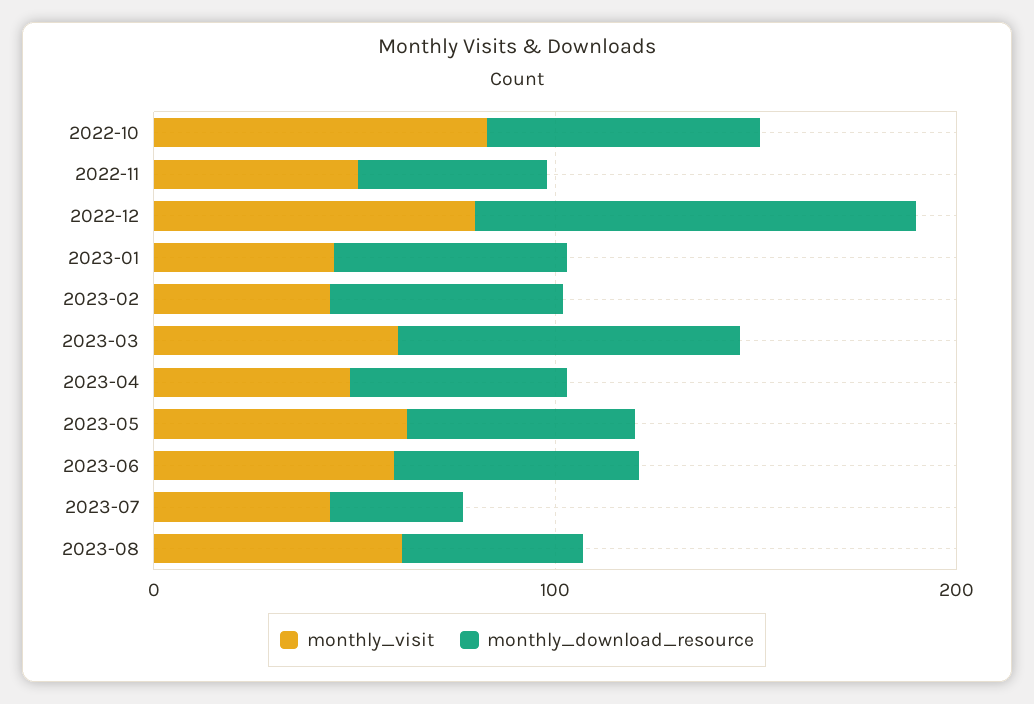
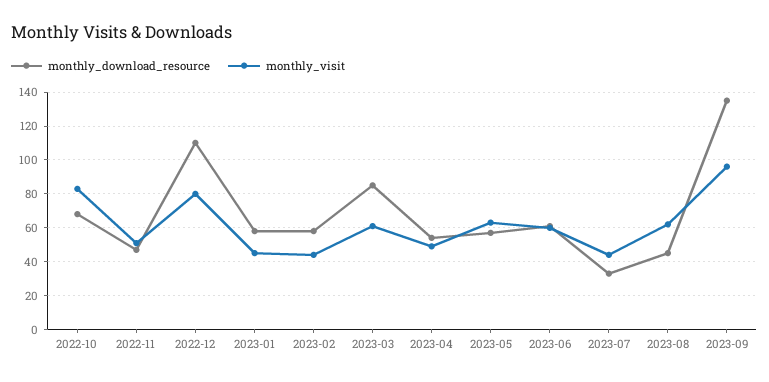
monthly_download_resource, 2023-09: none -> 135
monthly_visit, 2023-09: none -> 95

